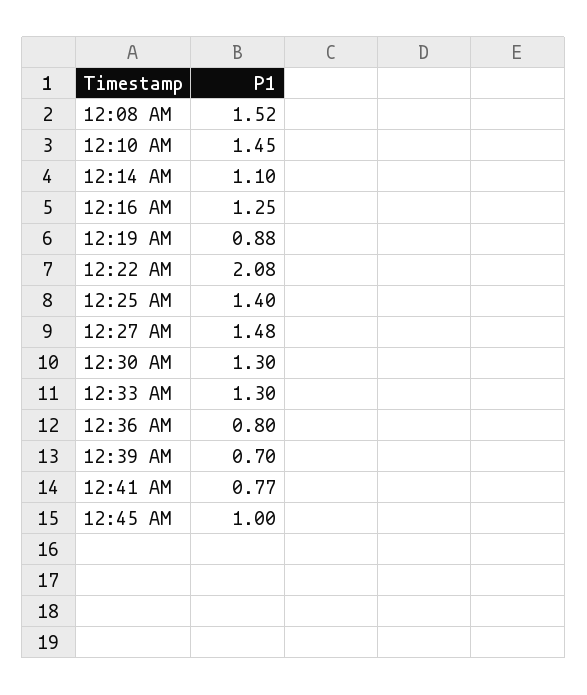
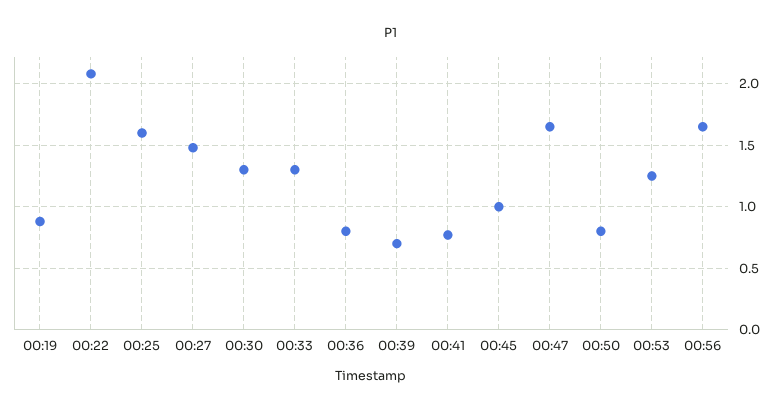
12:08 AM: 1.52 -> none
12:10 AM: 1.45 -> none
12:14 AM: 1.1 -> none
12:16 AM: 1.25 -> none
12:25 AM: 1.4 -> 1.6
00:47: none -> 1.65
00:50: none -> 0.8
00:53: none -> 1.25
00:56: none -> 1.65

